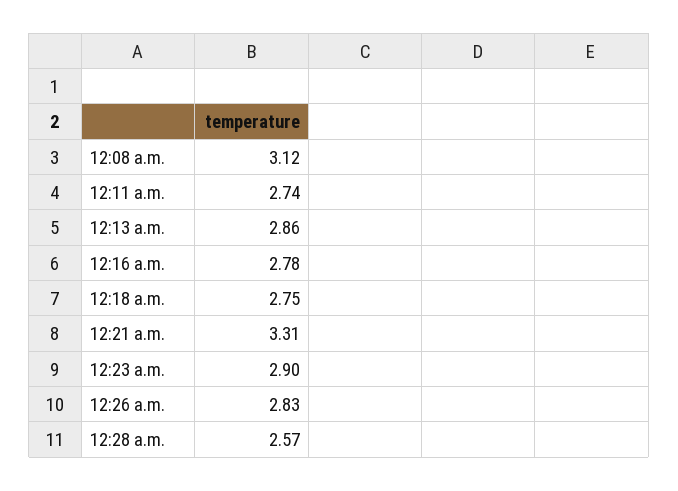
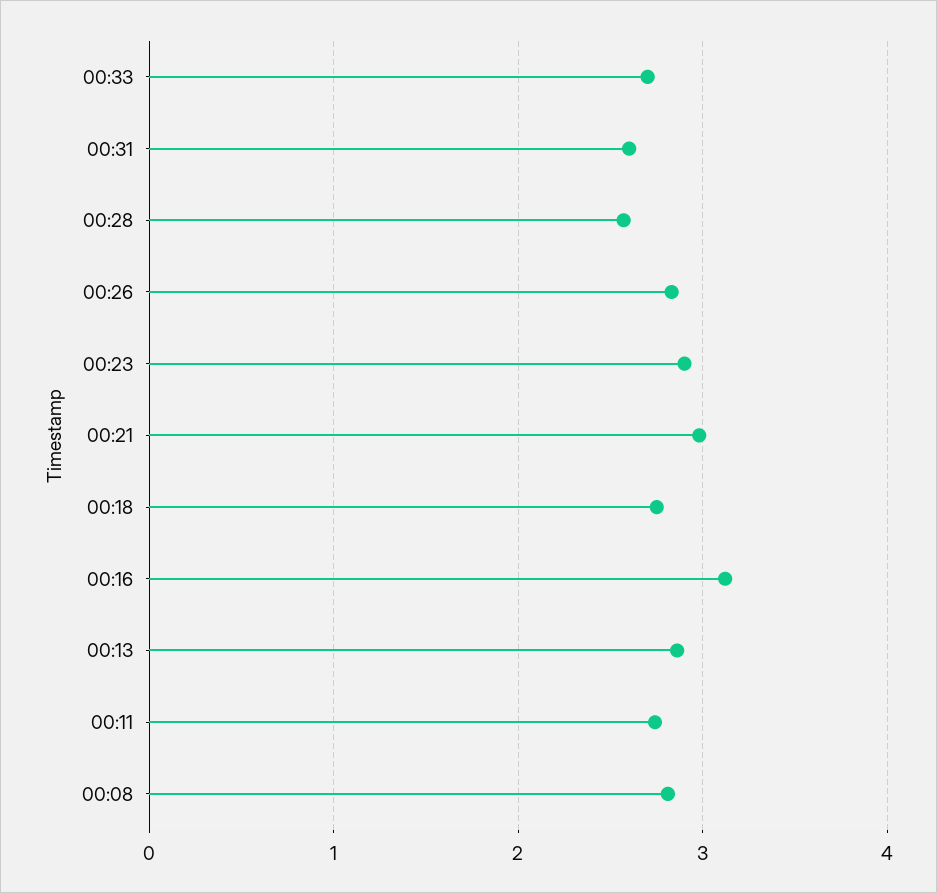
12:08 a.m.: 3.12 -> 2.8
12:16 a.m.: 2.78 -> 3.1
12:21 a.m.: 3.31 -> 3
00:33: none -> 2.7
00:31: none -> 2.6

